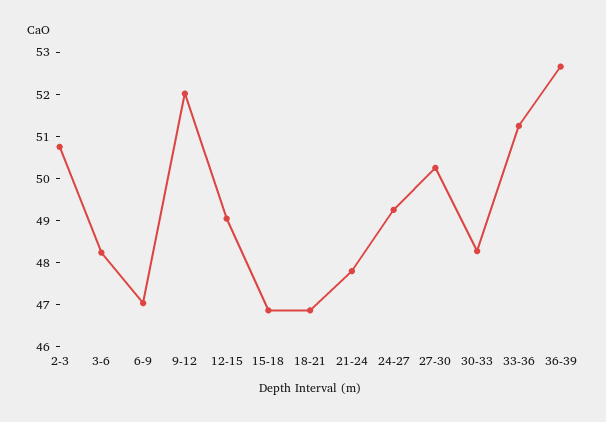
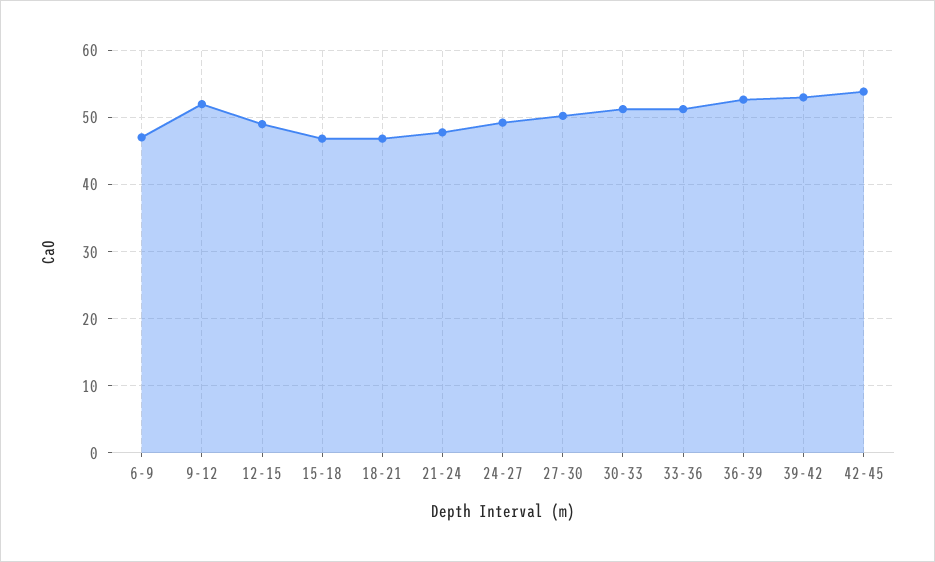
2-3: 50.8 -> none
3-6: 48.2 -> none
30-33: 48.2 -> 51
39-42: none -> 53
42-45: none -> 54

